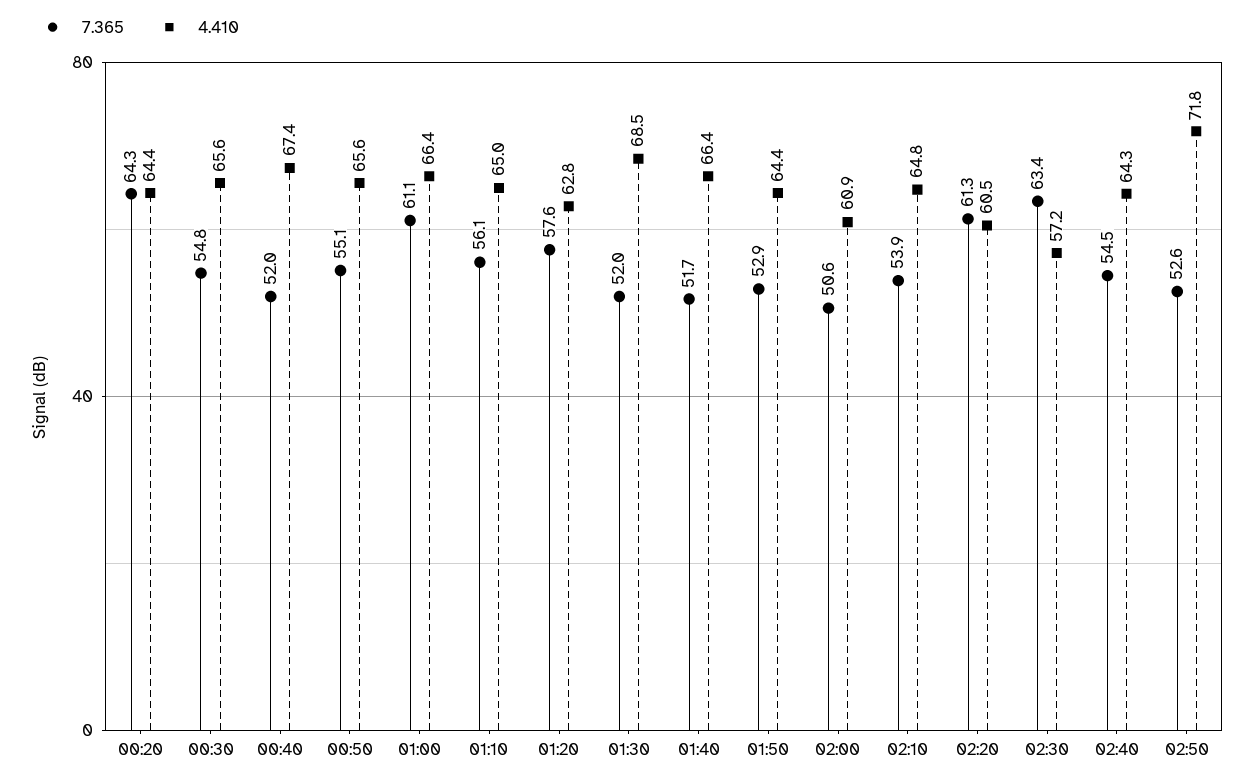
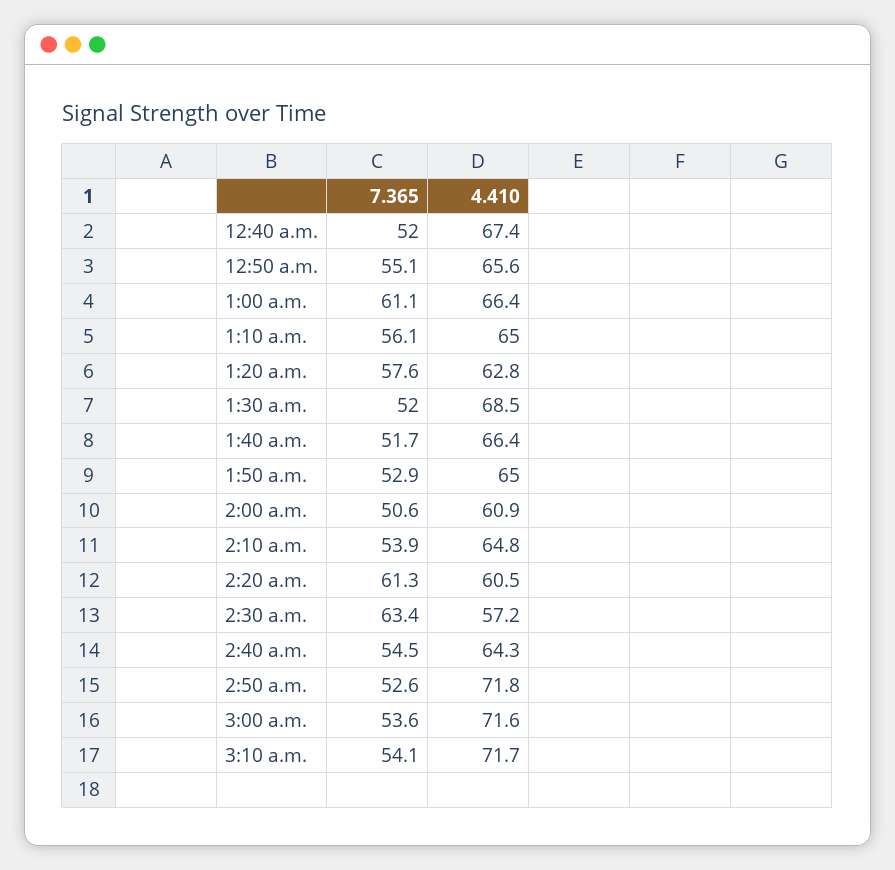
7.365, 00:20: 64.3 -> none
4.410, 00:20: 64.4 -> none
7.365, 00:30: 54.8 -> none
4.410, 00:30: 65.6 -> none
4.410, 01:50: 64.4 -> 65
7.365, 3:00 a.m.: none -> 53.6
4.410, 3:00 a.m.: none -> 71.6
7.365, 3:10 a.m.: none -> 54.1
4.410, 3:10 a.m.: none -> 71.7

